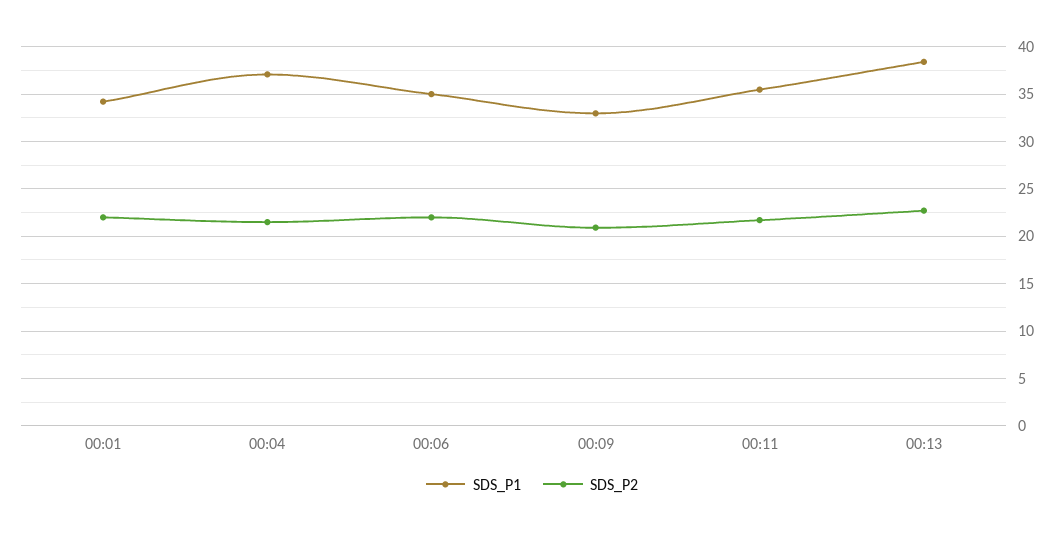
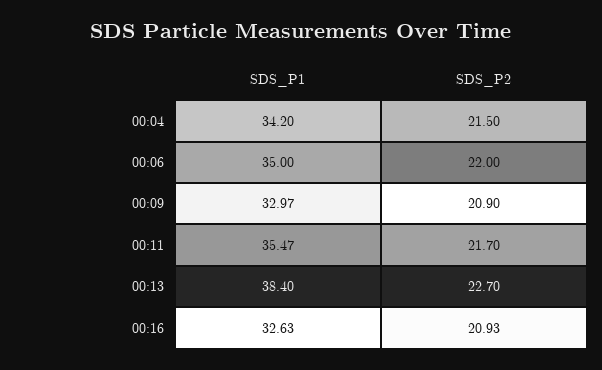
SDS_P1, 00:01: 34 -> none
SDS_P2, 00:01: 22 -> none
SDS_P1, 00:04: 37 -> 34.2
SDS_P1, 00:16: none -> 32.63
SDS_P2, 00:16: none -> 20.93

